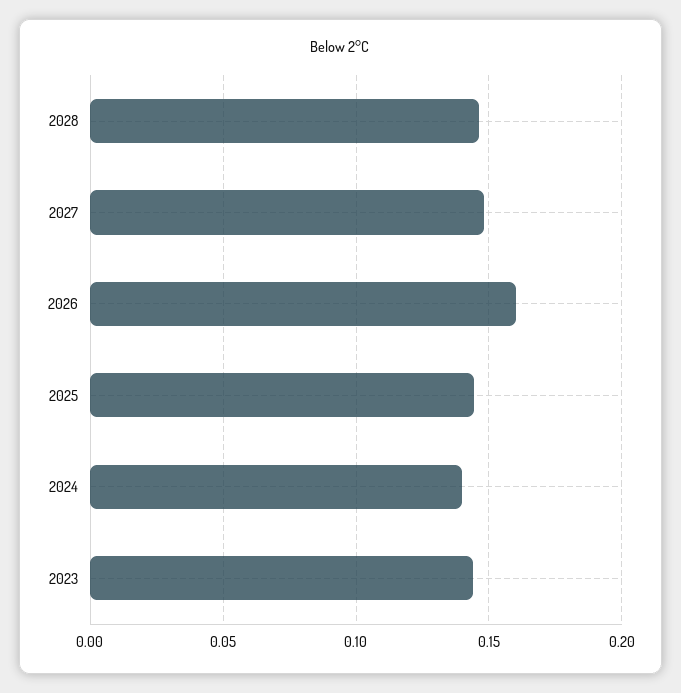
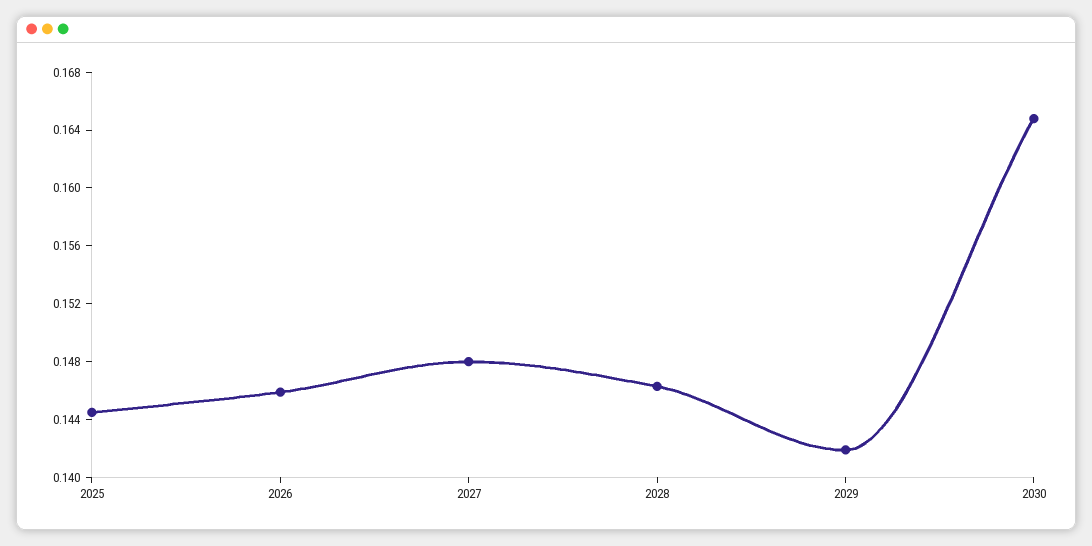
2026: 0.16 -> 0.146
2024: 0.14 -> none
2023: 0.145 -> none
2029: none -> 0.142
2030: none -> 0.165

